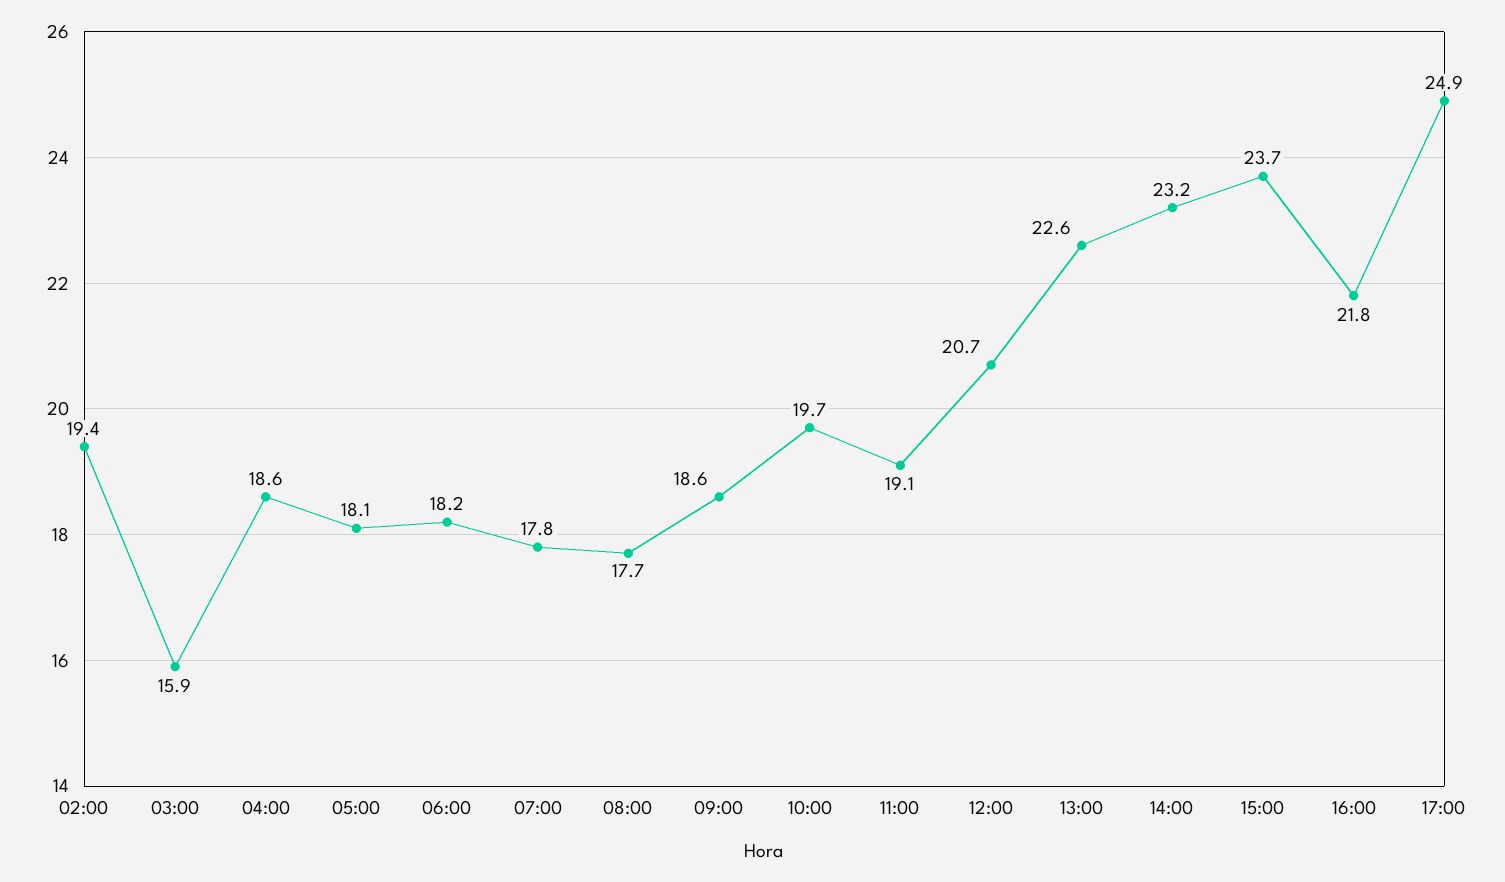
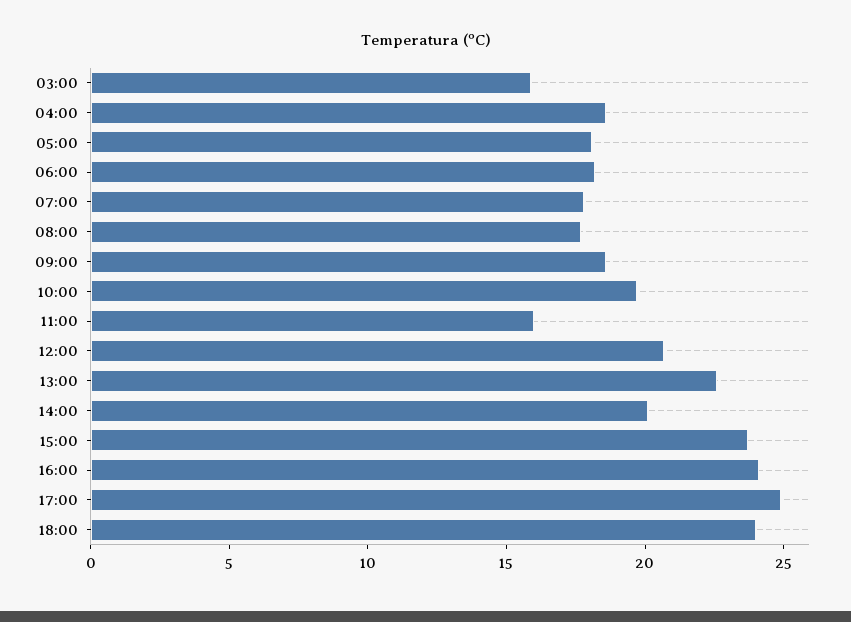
02:00: 19.4 -> none
11:00: 19.1 -> 16
14:00: 23.2 -> 20
16:00: 21.8 -> 24
18:00: none -> 24

